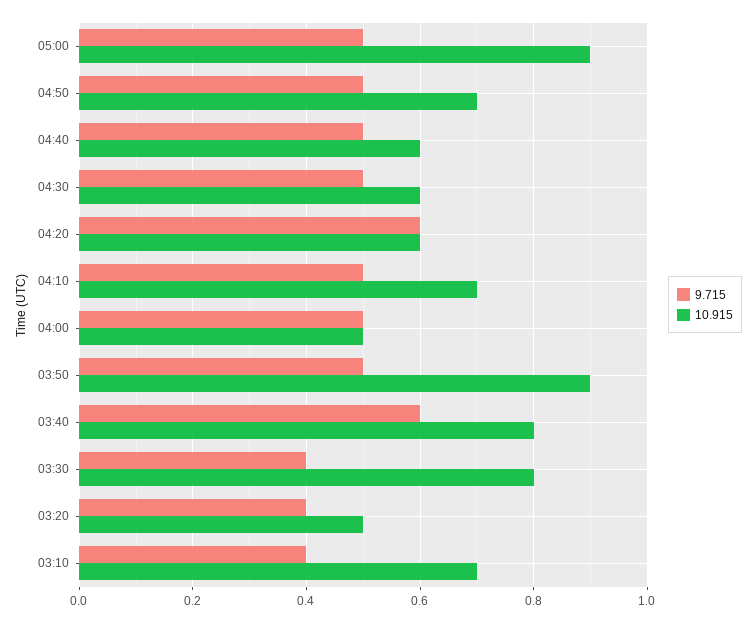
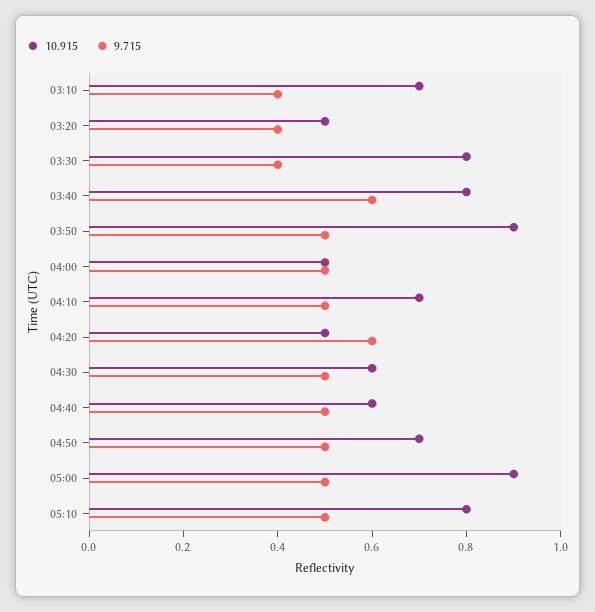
10.915, 04:20: 0.6 -> 0.5
10.915, 05:10: none -> 0.8
9.715, 05:10: none -> 0.5

